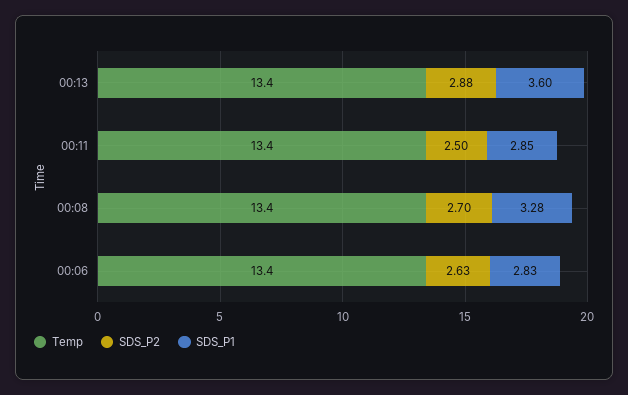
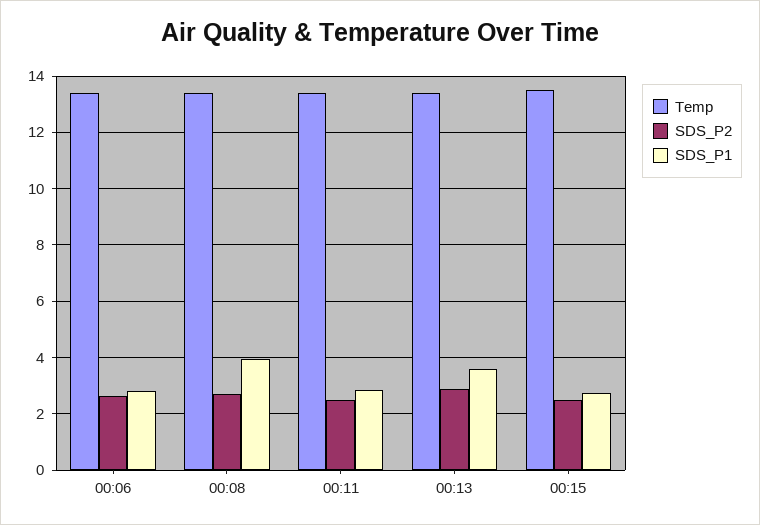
SDS_P1, 00:08: 3.28 -> 4
Temp, 00:15: none -> 13.5
SDS_P2, 00:15: none -> 2.5
SDS_P1, 00:15: none -> 2.75

